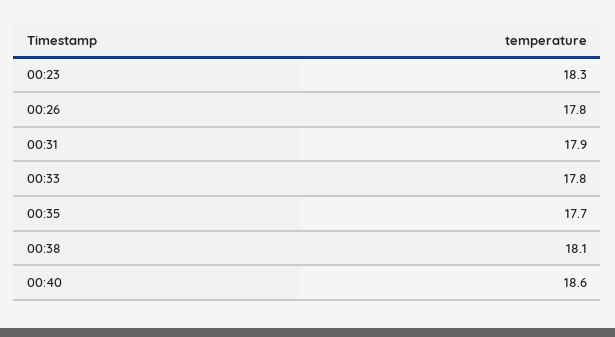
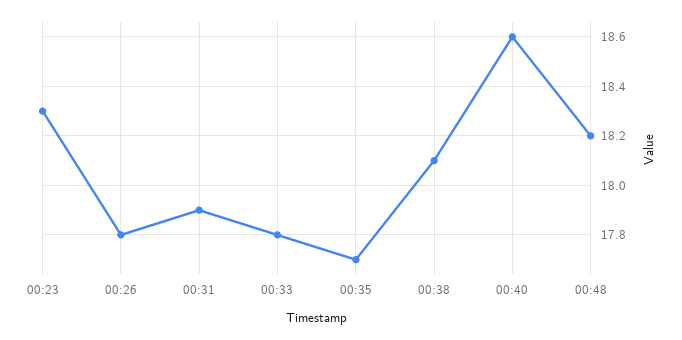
00:48: none -> 18.2

